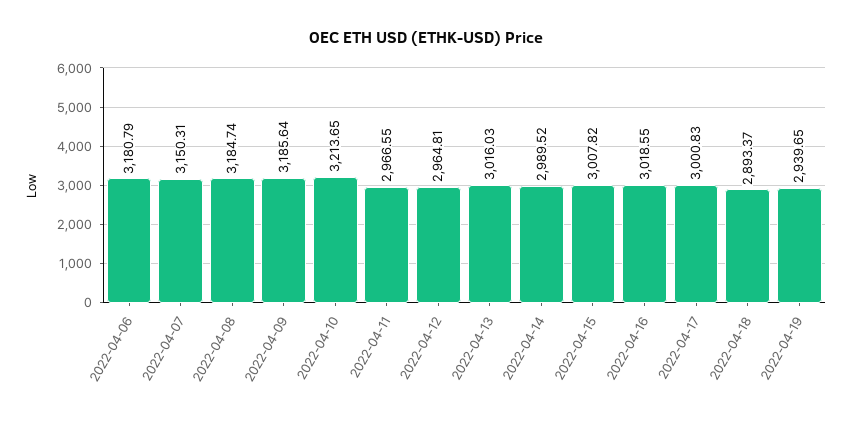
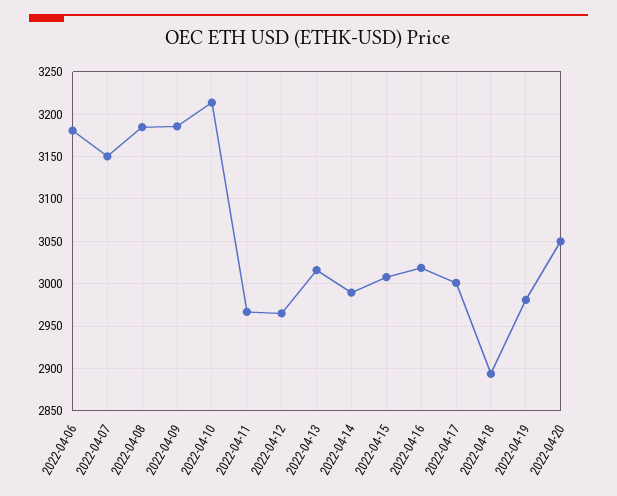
2022-04-19: 2939.65 -> 2980
2022-04-20: none -> 3050

